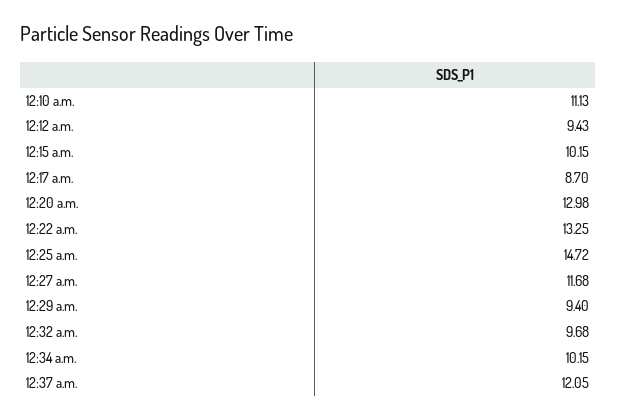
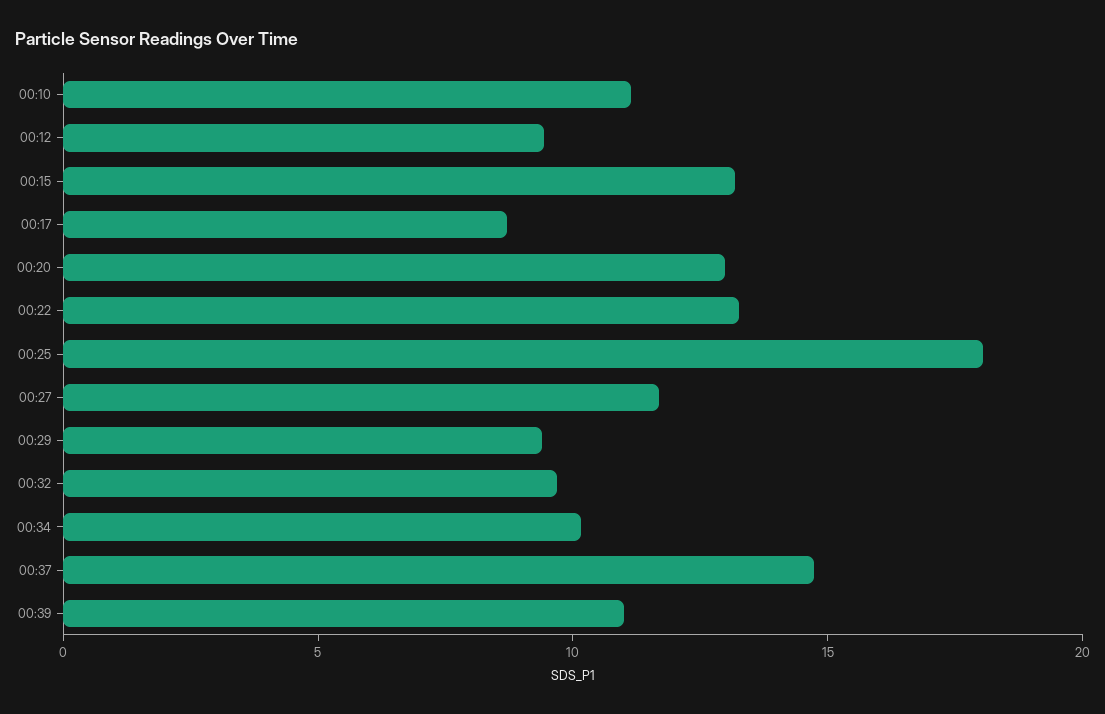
12:15 a.m.: 10.15 -> 13
12:25 a.m.: 14.72 -> 18
12:37 a.m.: 12.05 -> 15
00:39: none -> 11

